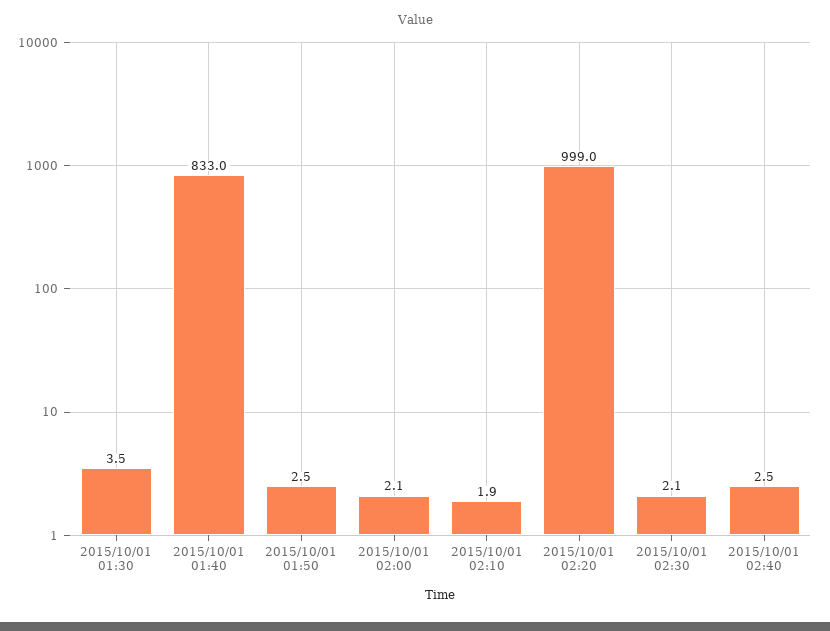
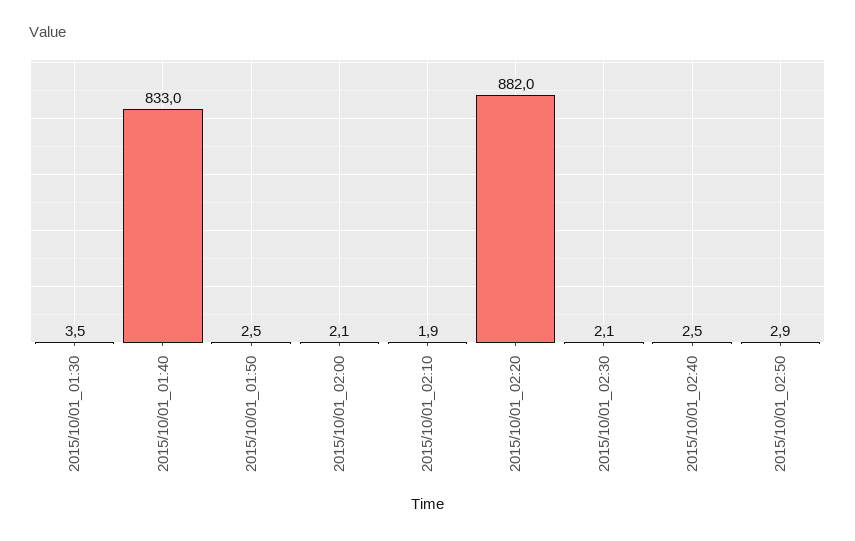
2015/10/01 02:20: 999 -> 882
2015/10/01_02:50: none -> 2.9

